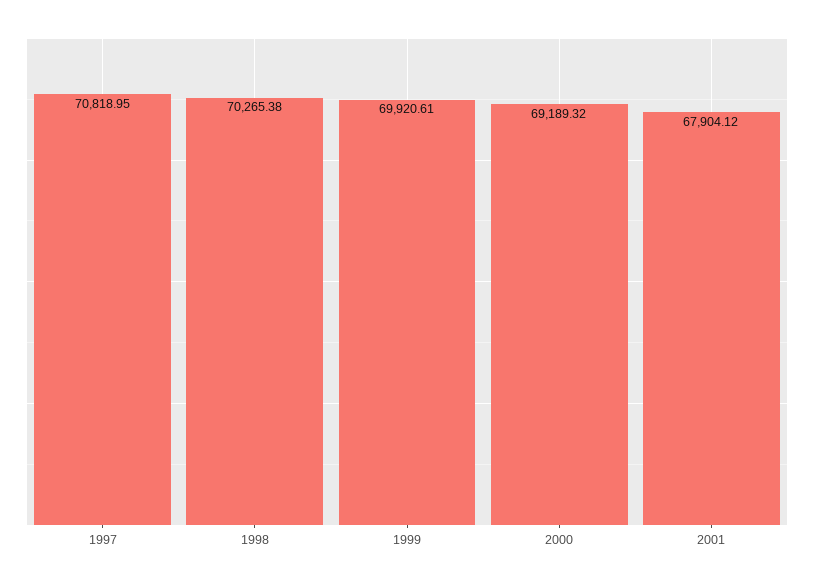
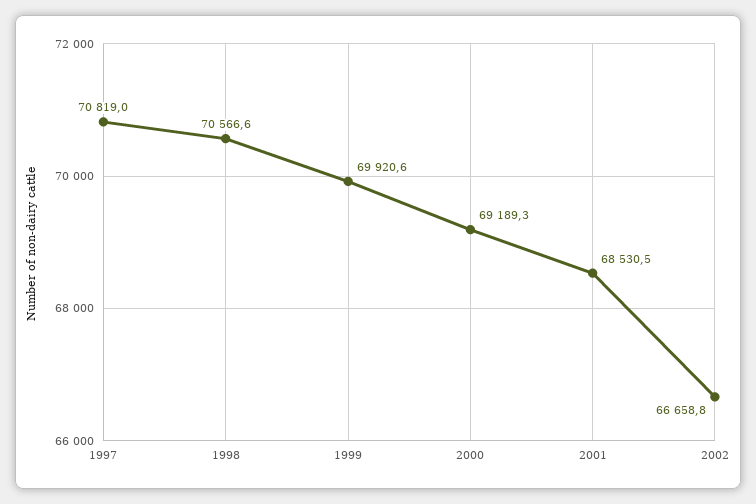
1998: 70265.38 -> 70566.6
2001: 67904.12 -> 68530.5
2002: none -> 66658.8

